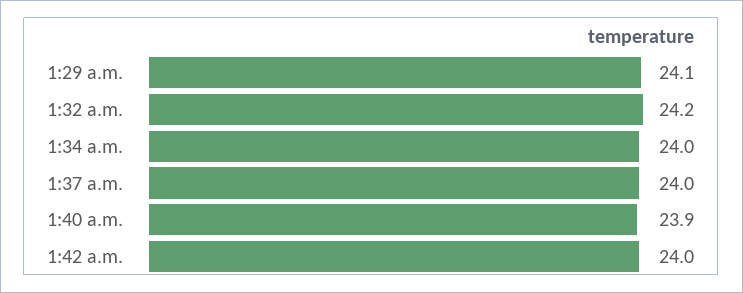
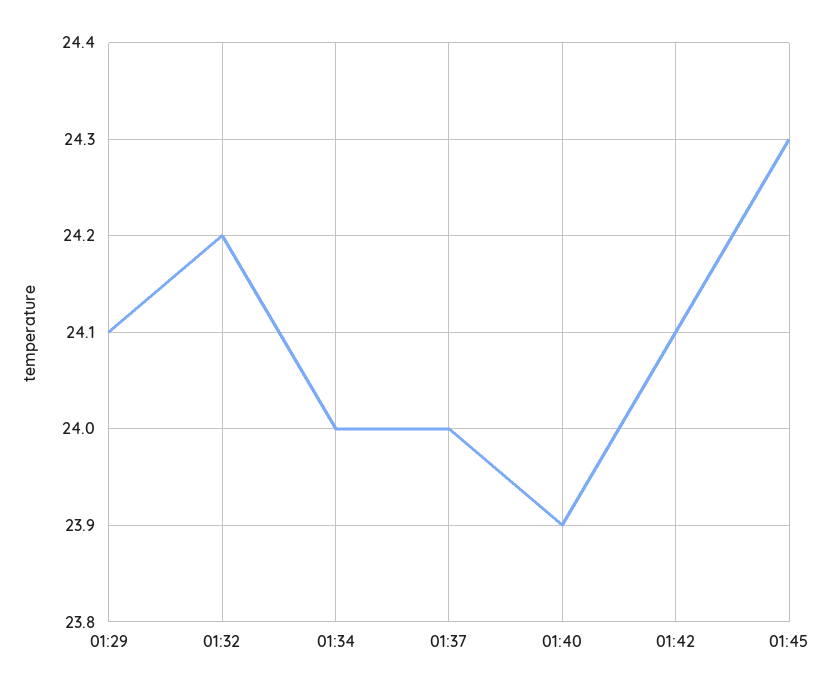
1:42 a.m.: 24 -> 24.1
01:45: none -> 24.3

